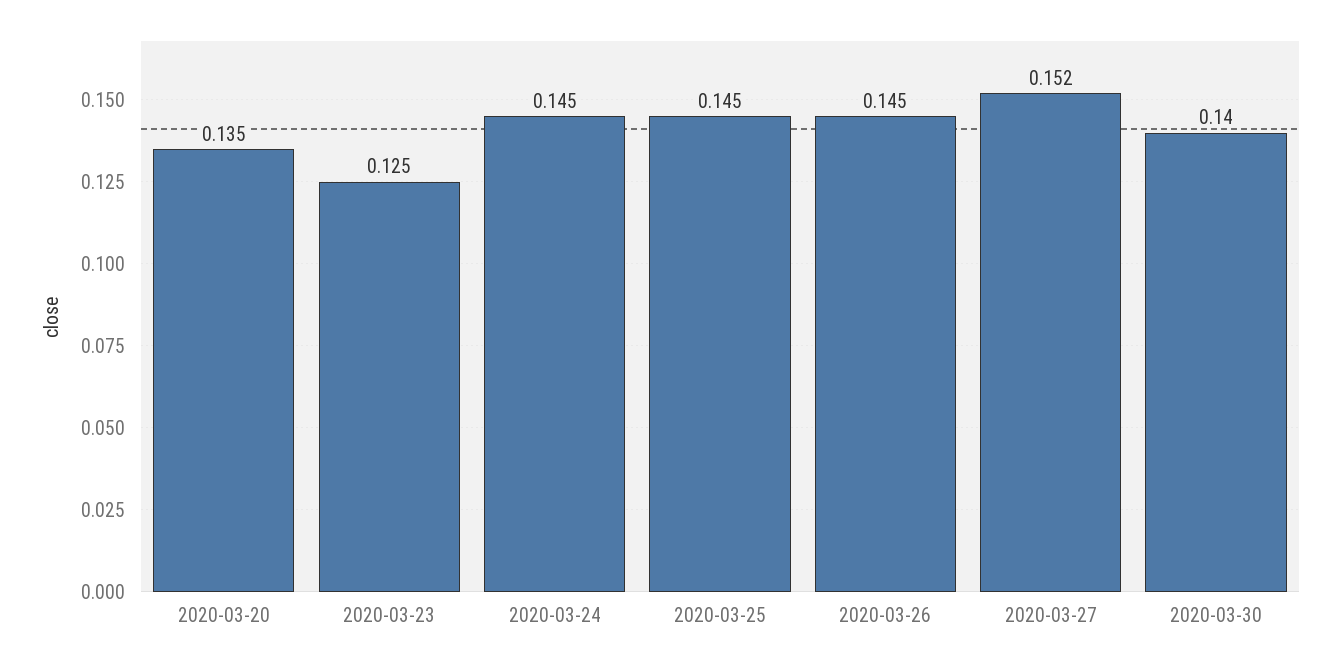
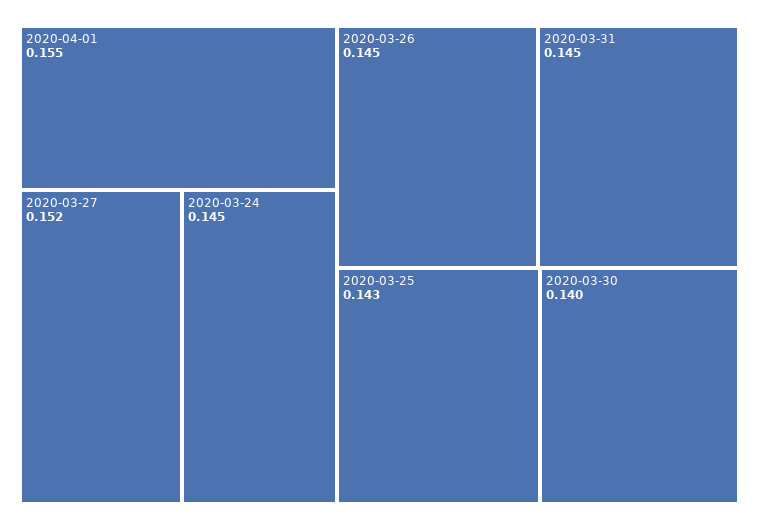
2020-03-20: 0.135 -> none
2020-03-23: 0.125 -> none
2020-03-25: 0.145 -> 0.143
2020-04-01: none -> 0.155
2020-03-31: none -> 0.145

